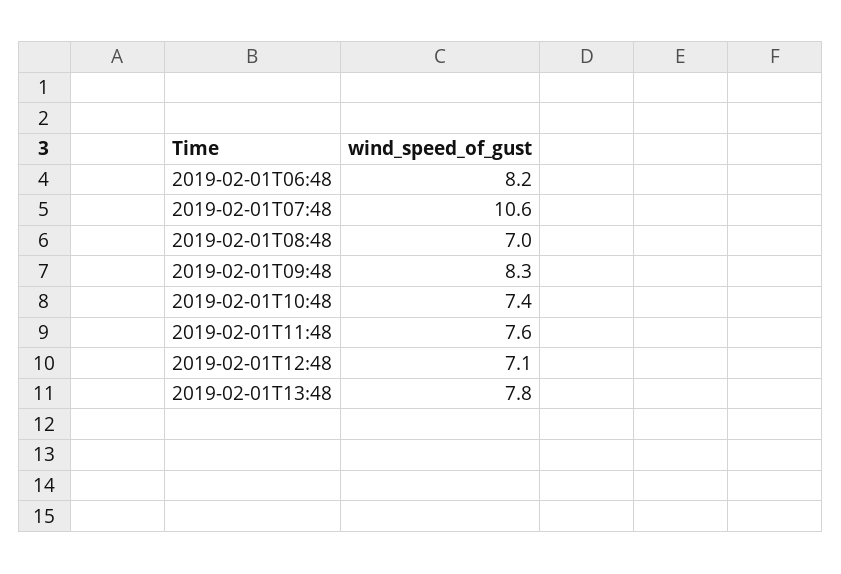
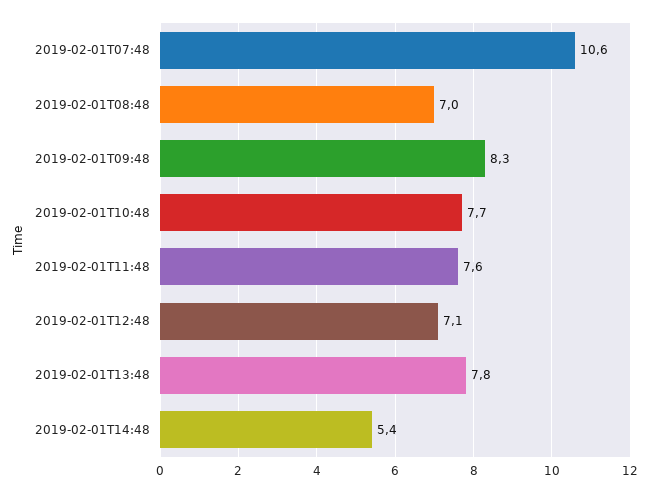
2019-02-01T06:48: 8.2 -> none
2019-02-01T10:48: 7.4 -> 7.7
2019-02-01T14:48: none -> 5.4

